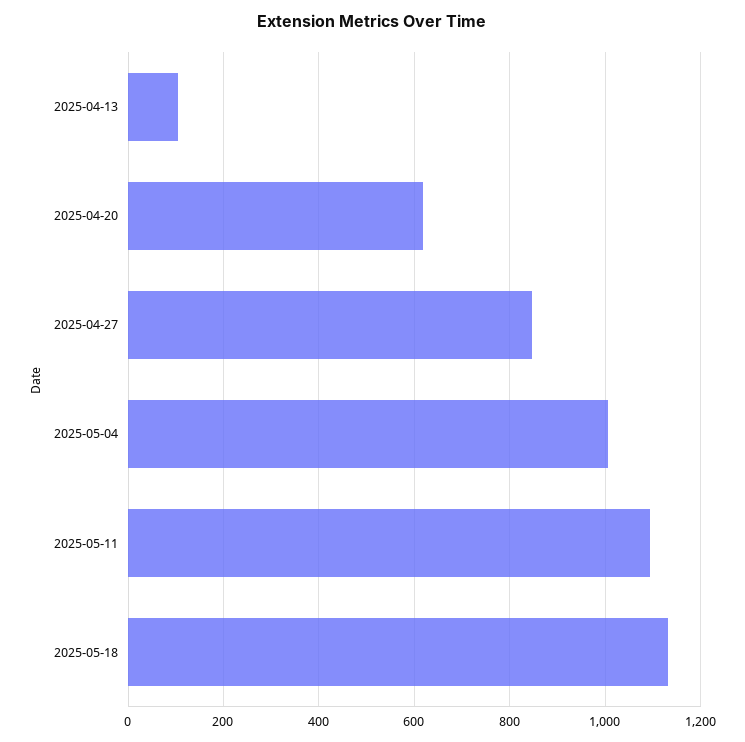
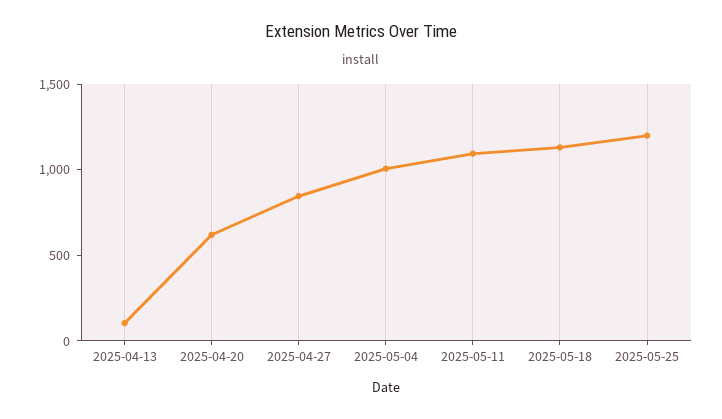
2025-05-25: none -> 1200

